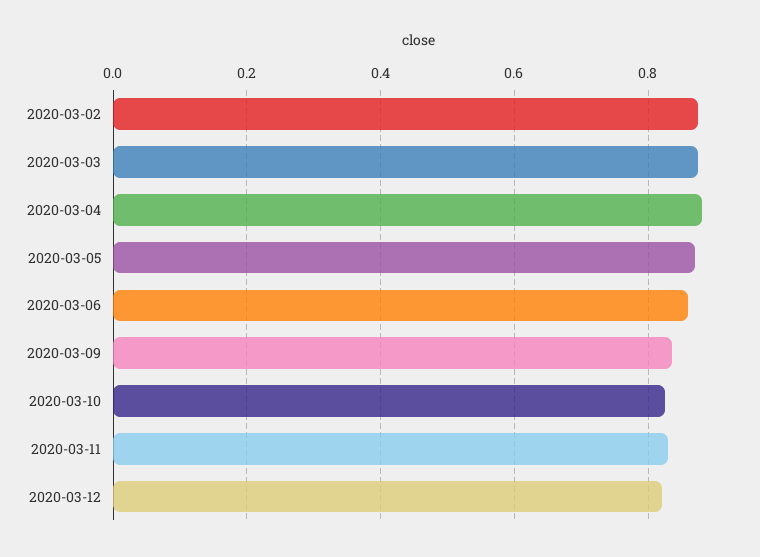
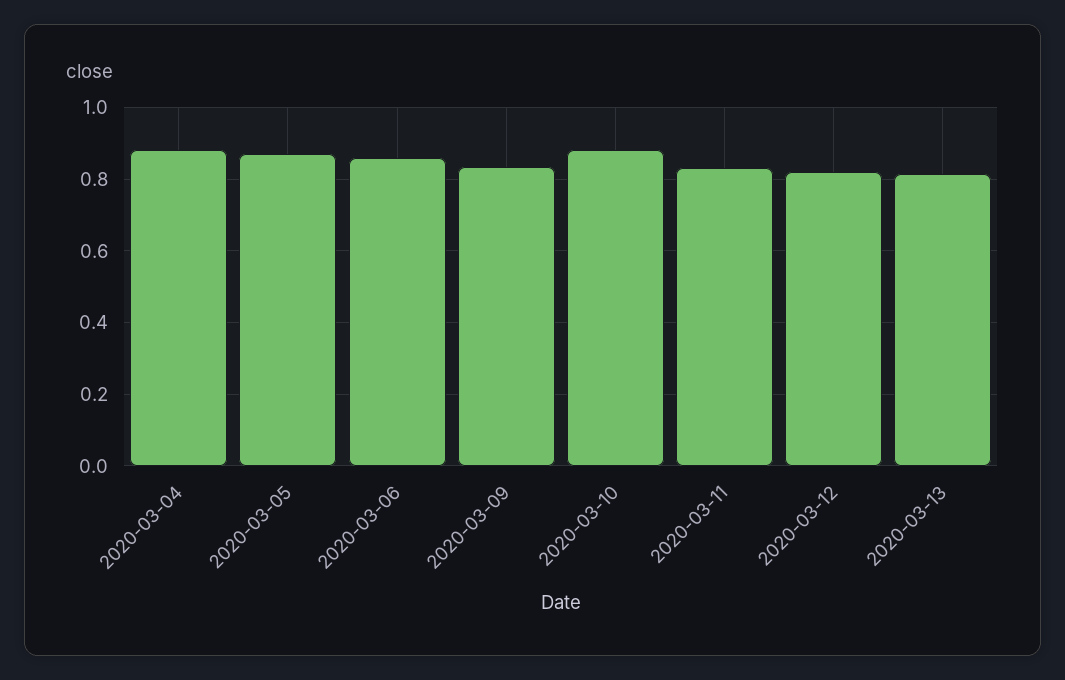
2020-03-02: 0.88 -> none
2020-03-03: 0.88 -> none
2020-03-10: 0.82 -> 0.88
2020-03-13: none -> 0.82

